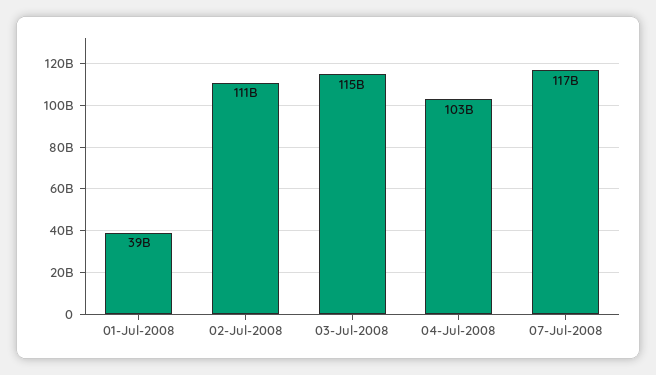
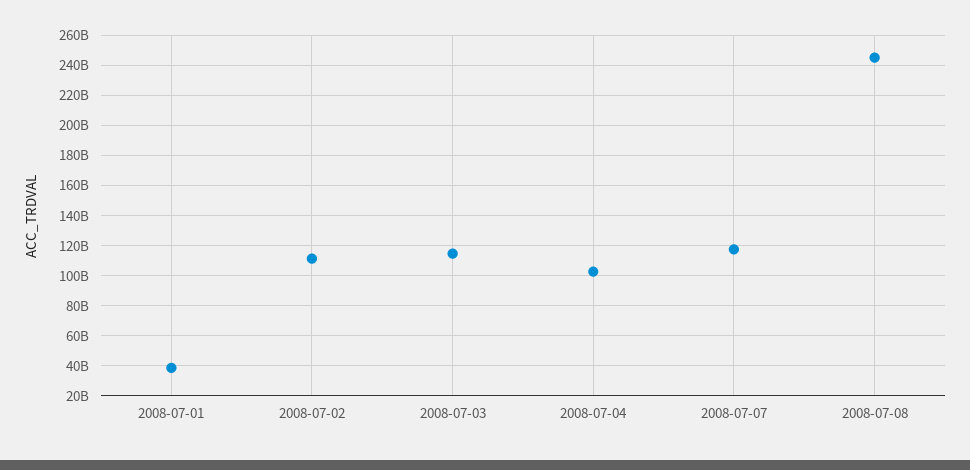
2008-07-08: none -> 245000000000

